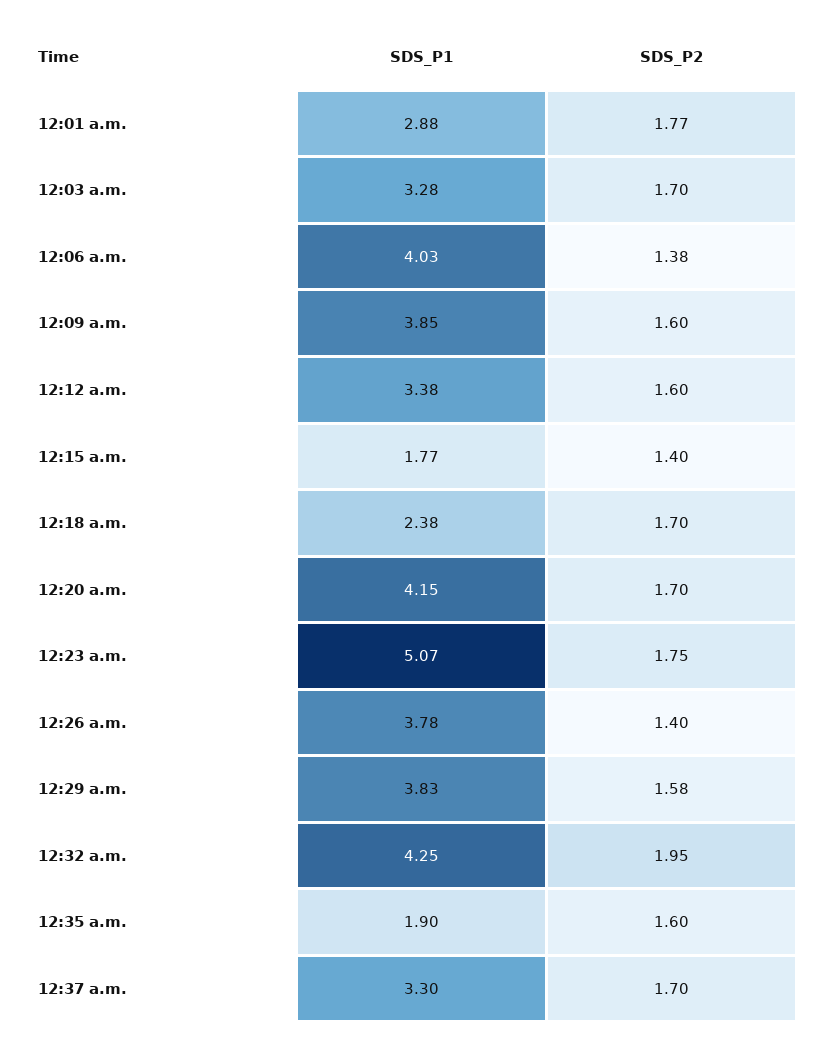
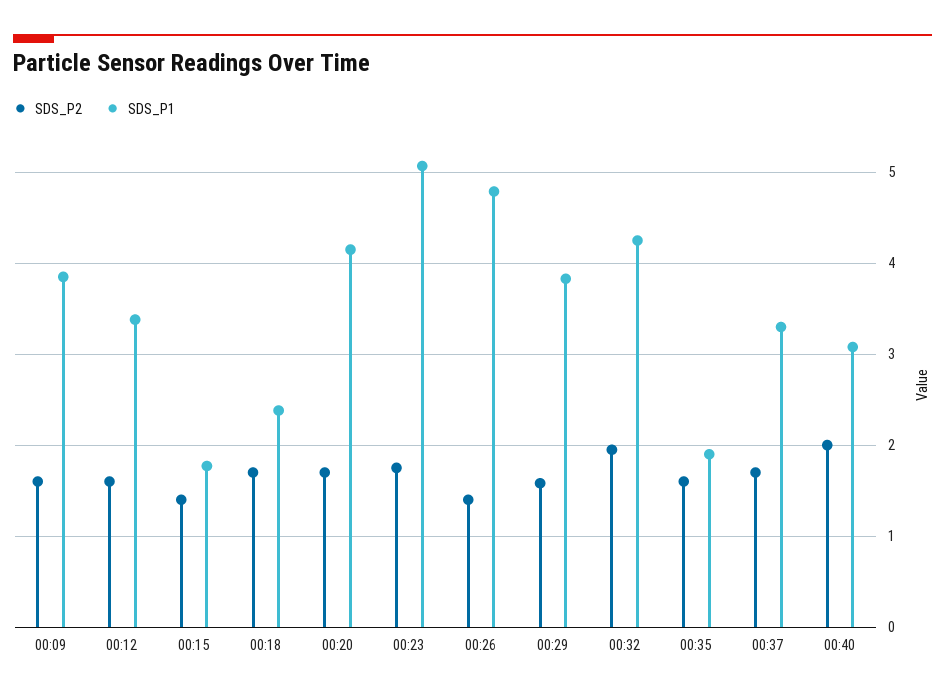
SDS_P1, 12:01 a.m.: 2.88 -> none
SDS_P2, 12:01 a.m.: 1.77 -> none
SDS_P1, 12:03 a.m.: 3.28 -> none
SDS_P2, 12:03 a.m.: 1.7 -> none
SDS_P1, 12:06 a.m.: 4.03 -> none
SDS_P2, 12:06 a.m.: 1.38 -> none
SDS_P1, 12:26 a.m.: 3.78 -> 4.8
SDS_P2, 00:40: none -> 2
SDS_P1, 00:40: none -> 3.1

